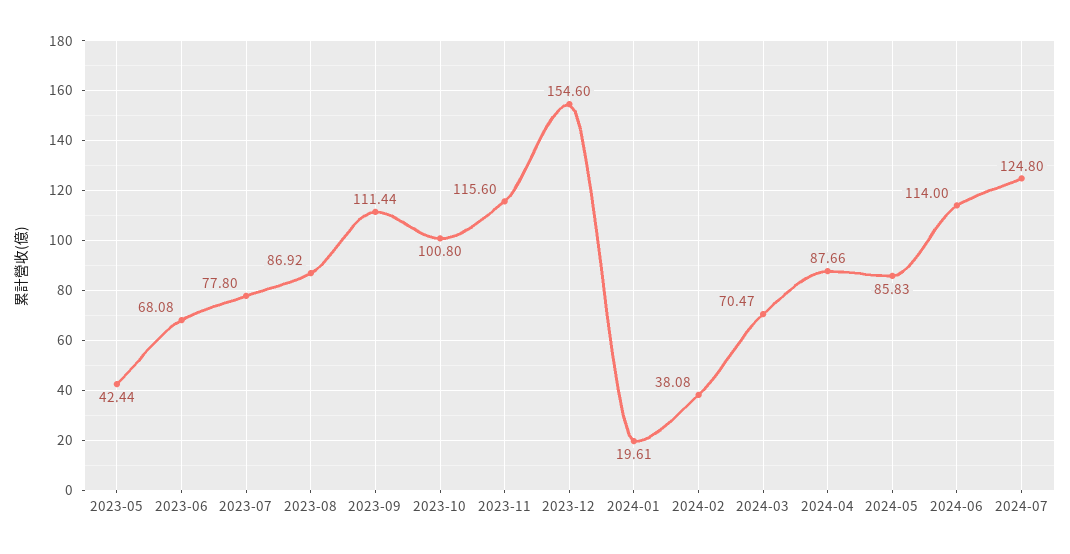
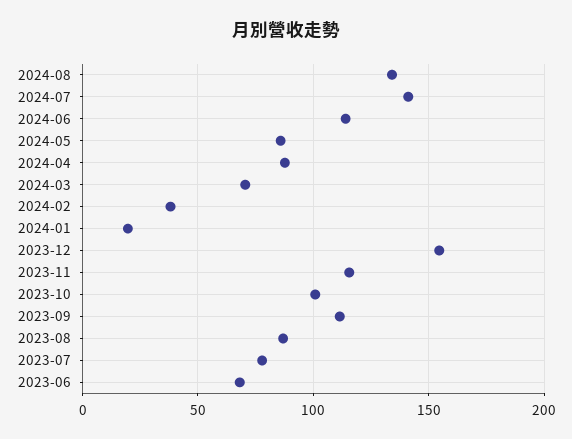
2023-05: 42.44 -> none
2024-07: 124.8 -> 140
2024-08: none -> 135

